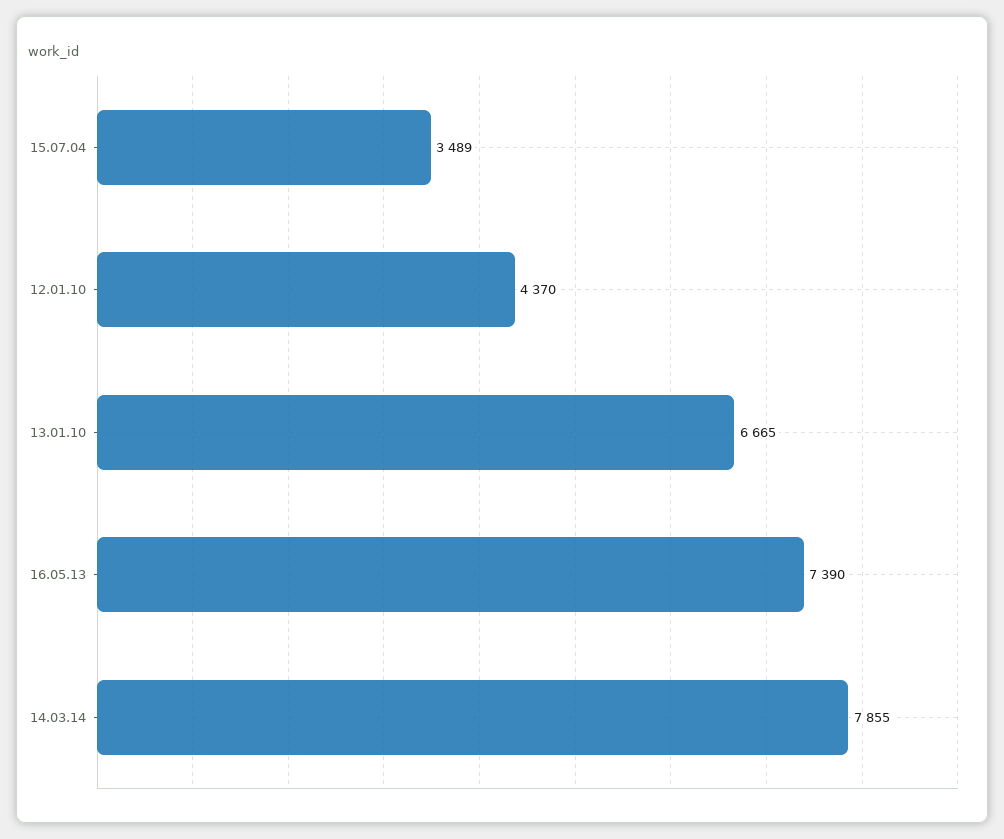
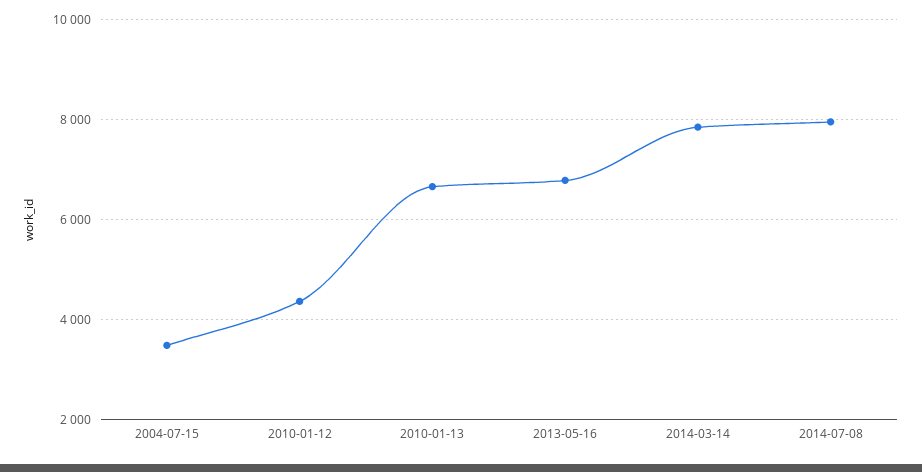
16.05.13: 7390 -> 6800
2014-07-08: none -> 8000

